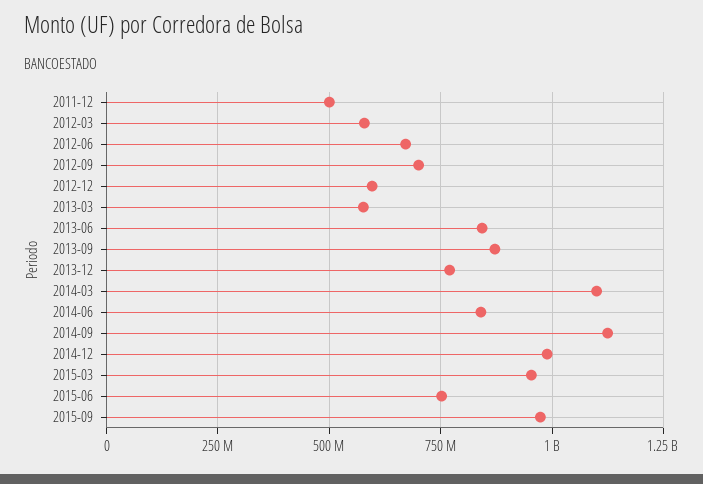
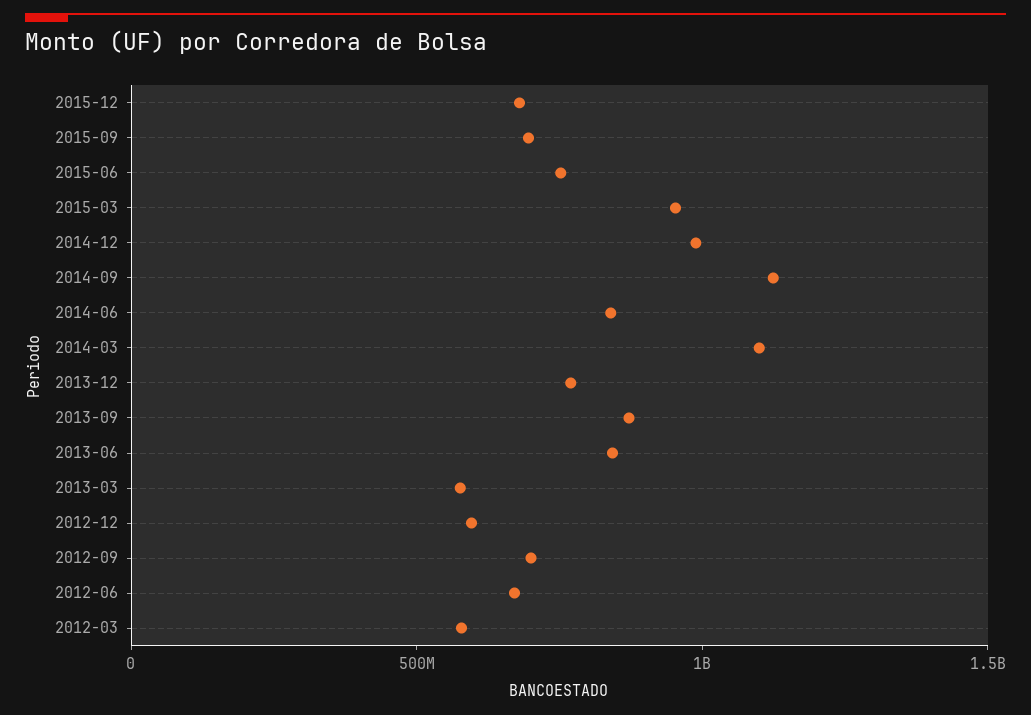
2011-12: 500000000 -> none
2015-09: 975000000 -> 700000000
2015-12: none -> 700000000

